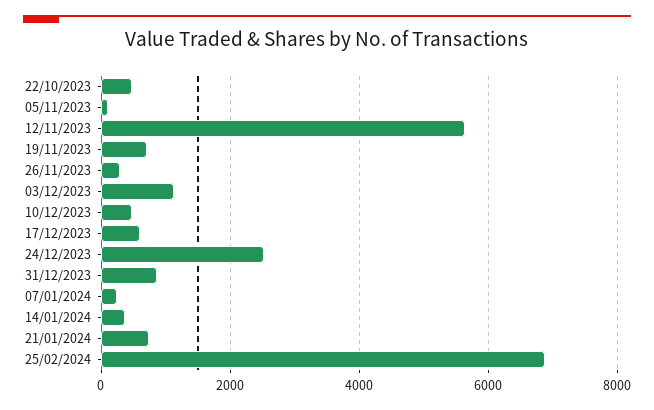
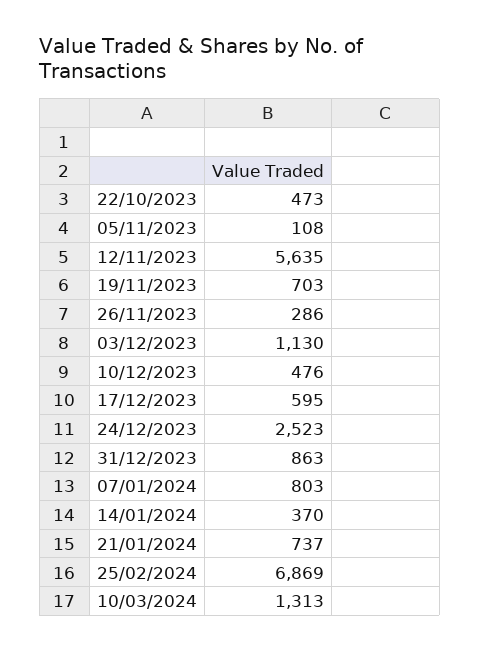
07/01/2024: 200 -> 803
10/03/2024: none -> 1313

